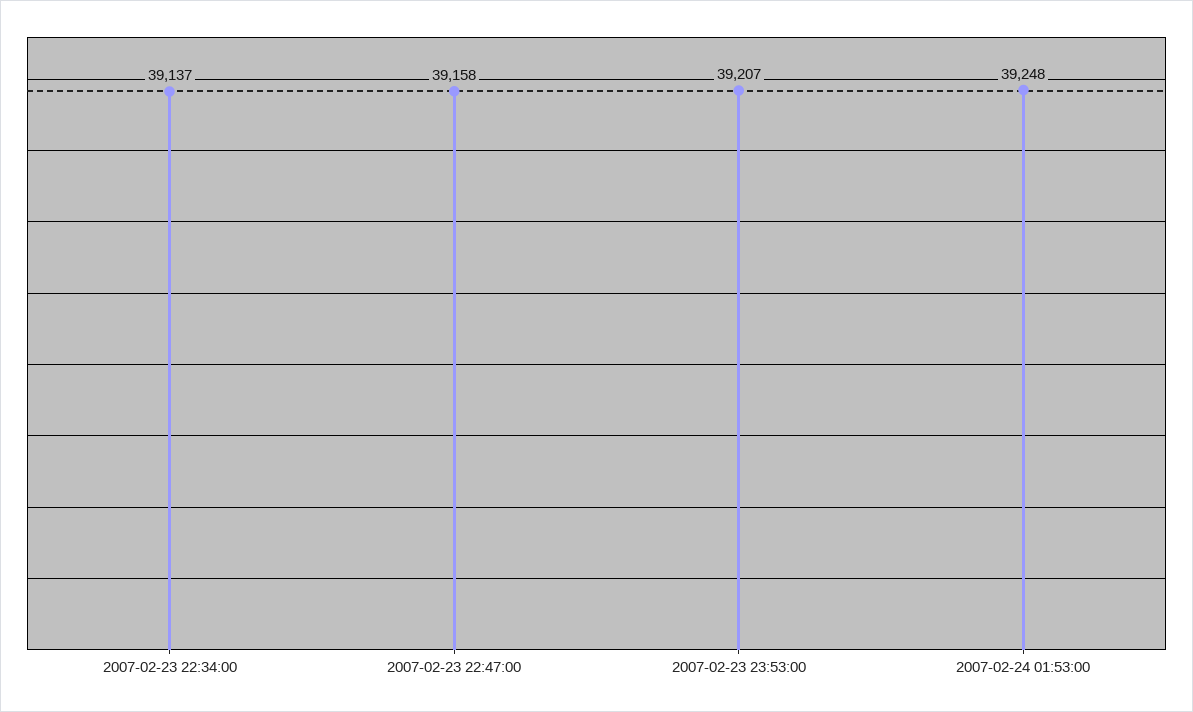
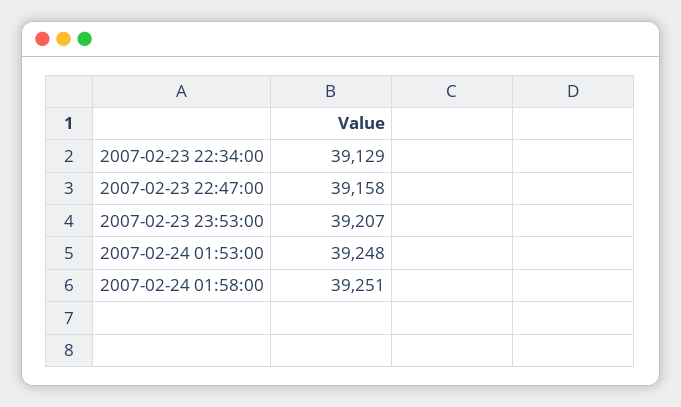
2007-02-23 22:34:00: 39137 -> 39129
2007-02-24 01:58:00: none -> 39251

